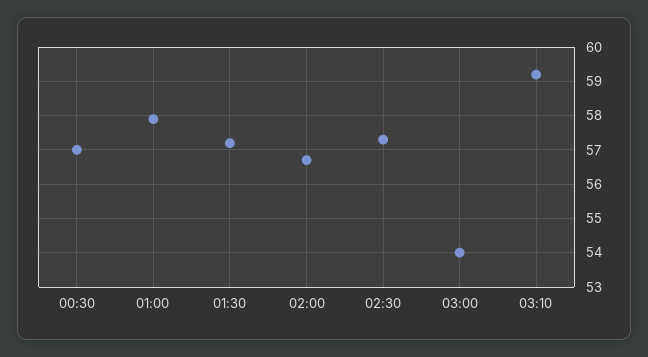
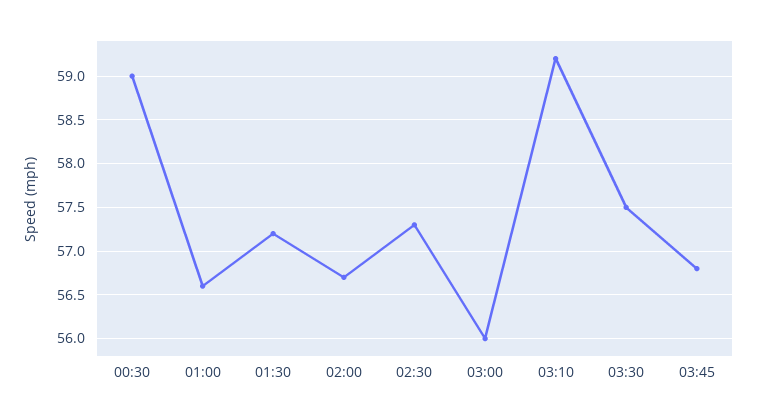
00:30: 57 -> 59
01:00: 58 -> 56.6
03:00: 54 -> 56
03:30: none -> 57.5
03:45: none -> 56.8

